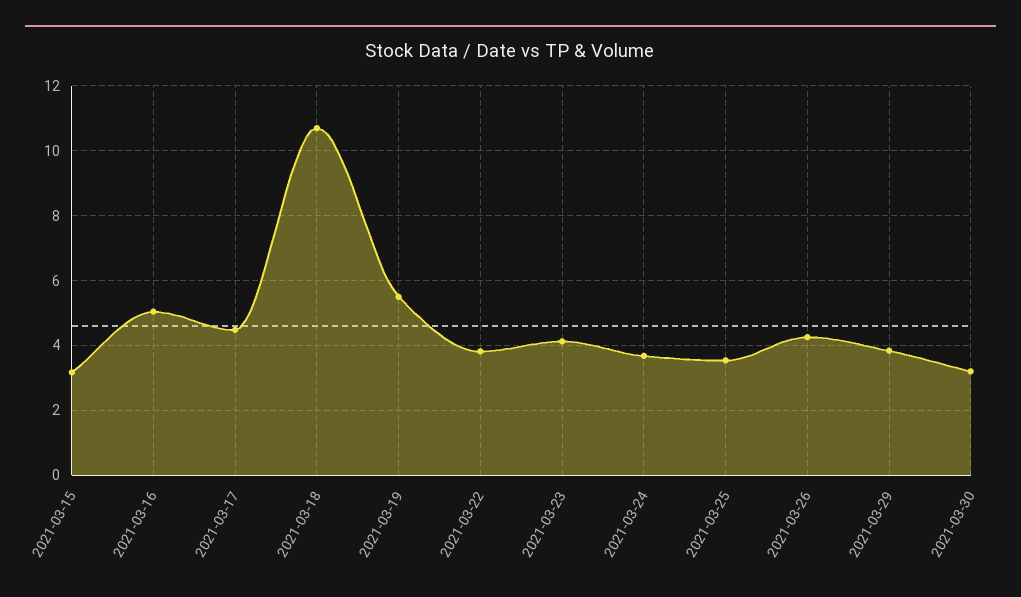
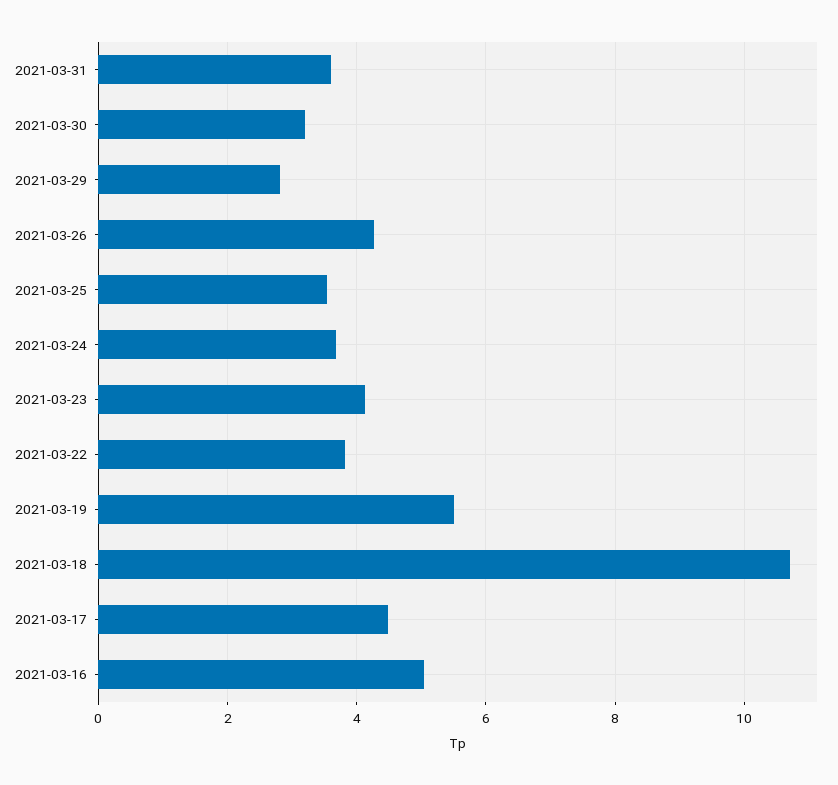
2021-03-15: 3.2 -> none
2021-03-29: 3.8 -> 2.8
2021-03-31: none -> 3.6

